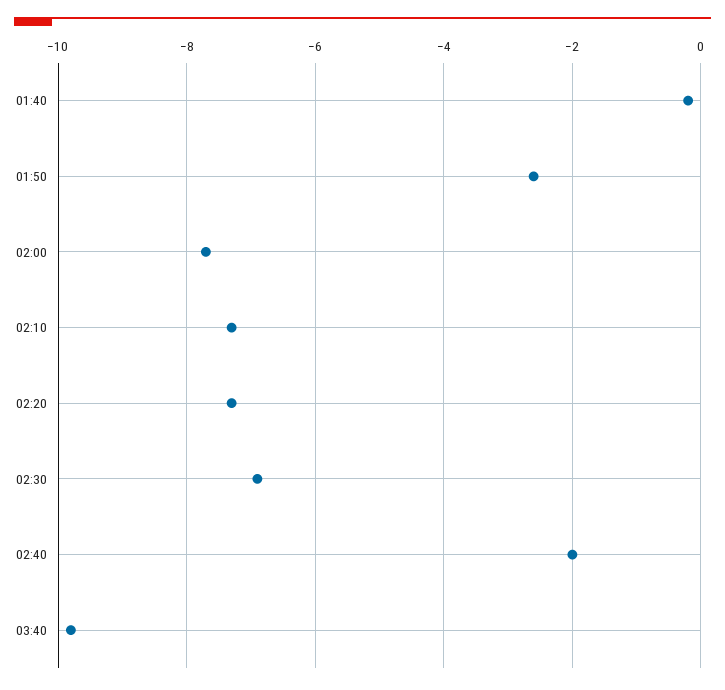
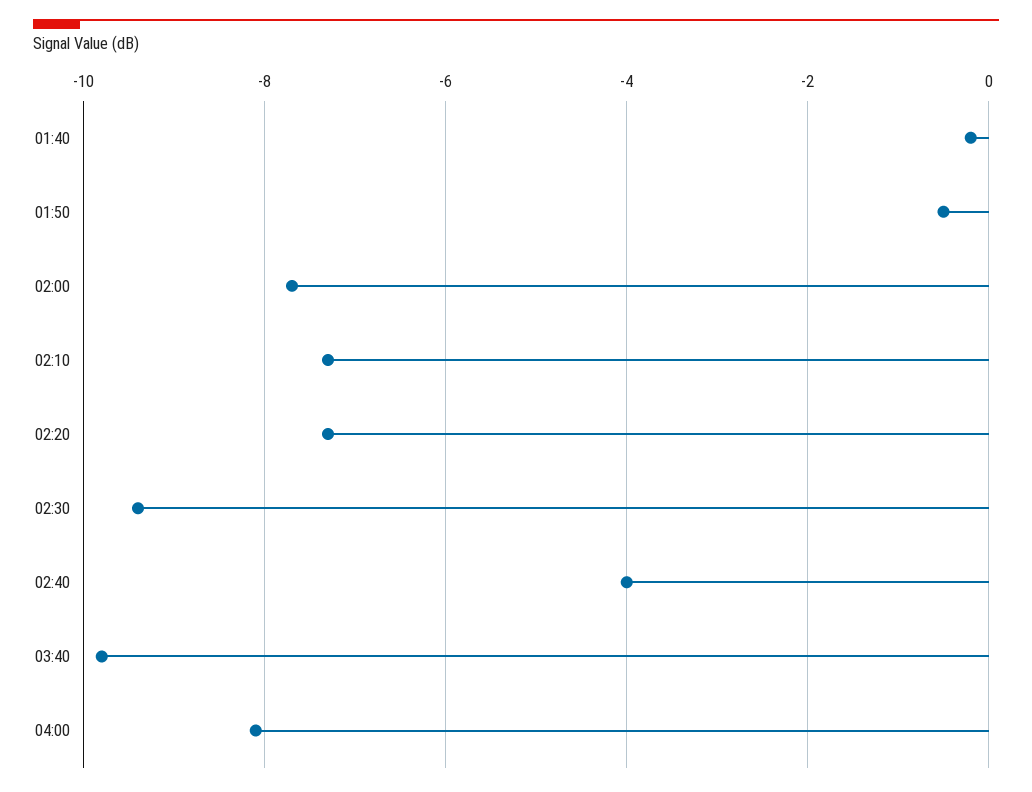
01:50: -2.5 -> -0.5
02:30: -7 -> -9.5
02:40: -2 -> -4
04:00: none -> -8

